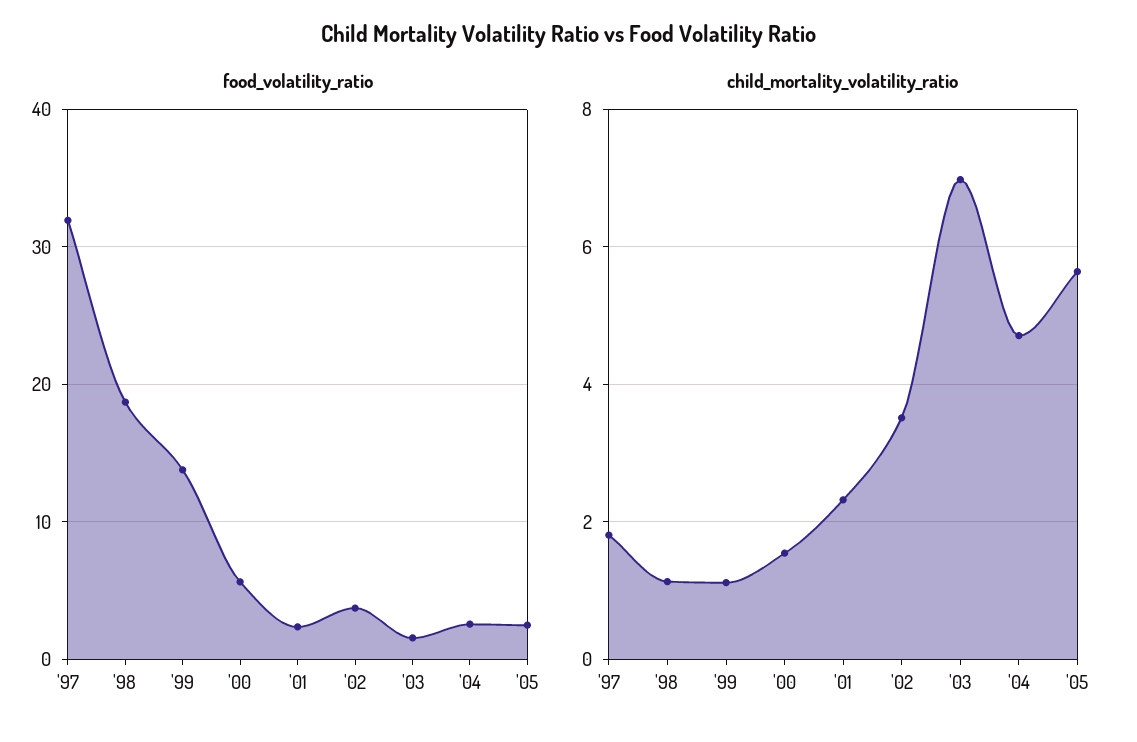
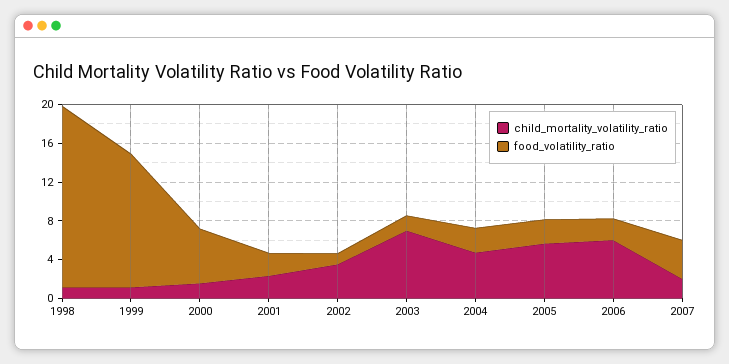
food_volatility_ratio, '97: 32 -> none
food_volatility_ratio, '02: 4 -> 1
child_mortality_volatility_ratio, '97: 1.8 -> none
child_mortality_volatility_ratio, 2006: none -> 6
food_volatility_ratio, 2006: none -> 2
child_mortality_volatility_ratio, 2007: none -> 2
food_volatility_ratio, 2007: none -> 4

